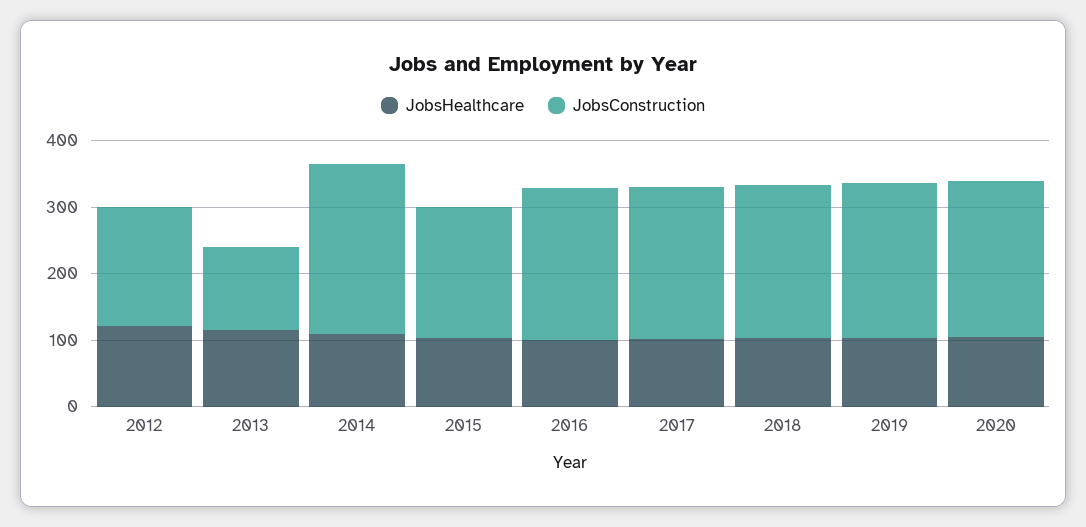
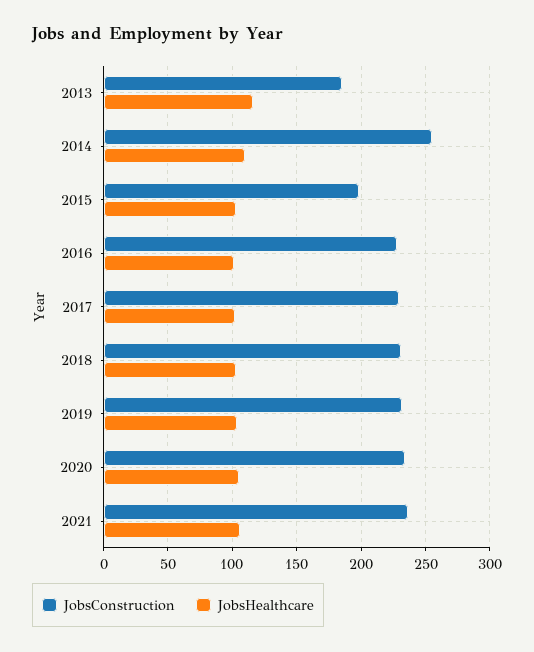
JobsHealthcare, 2012: 120 -> none
JobsConstruction, 2012: 180 -> none
JobsConstruction, 2013: 120 -> 185
JobsConstruction, 2021: none -> 235
JobsHealthcare, 2021: none -> 105

